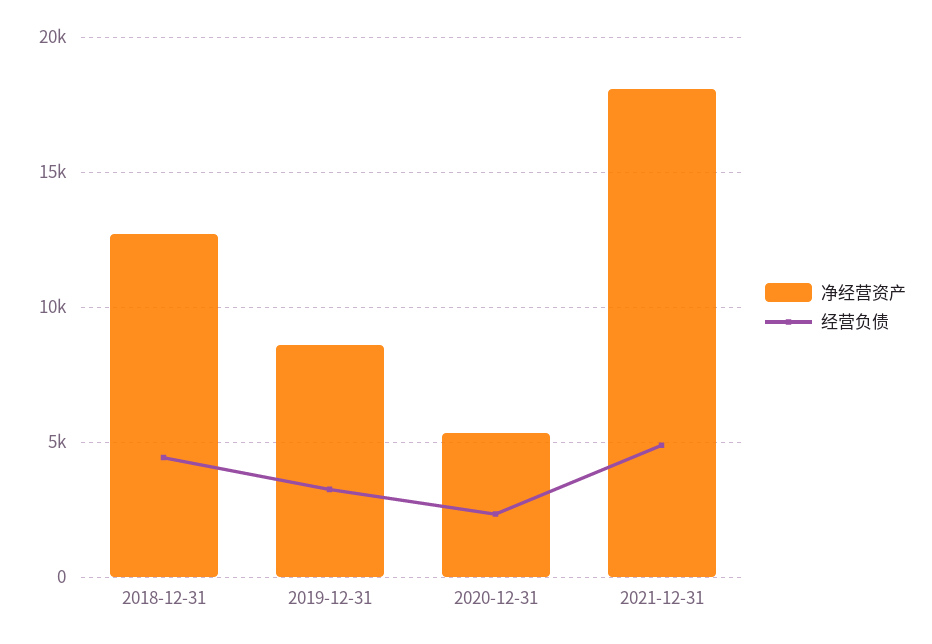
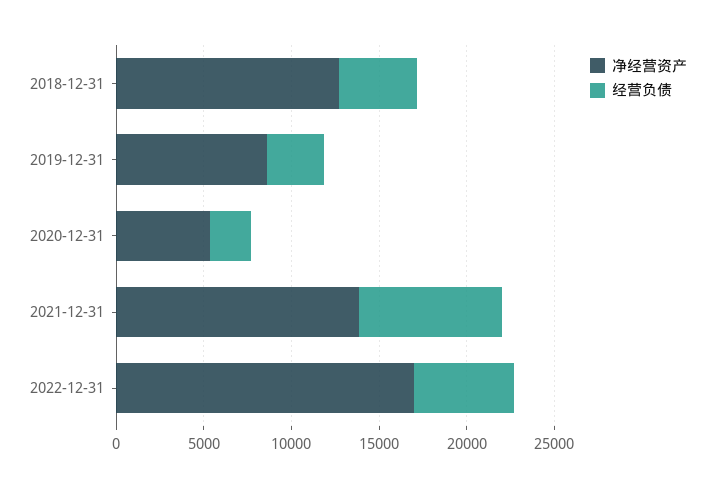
净经营资产, 2021-12-31: 18000 -> 14000
经营负债, 2021-12-31: 5000 -> 8000
净经营资产, 2022-12-31: none -> 17000
经营负债, 2022-12-31: none -> 6000

